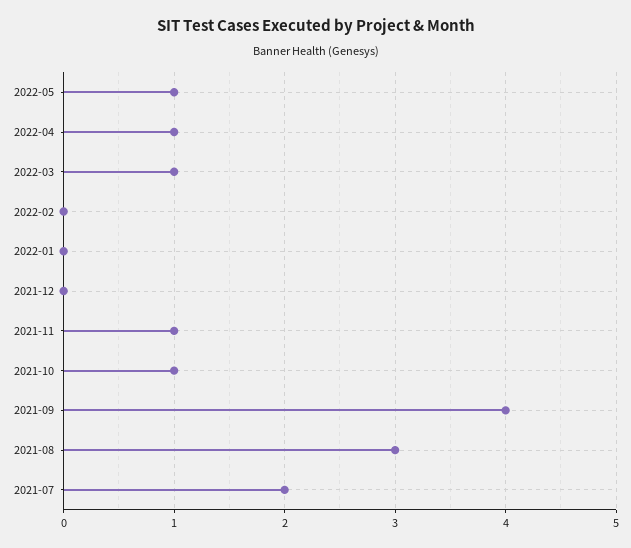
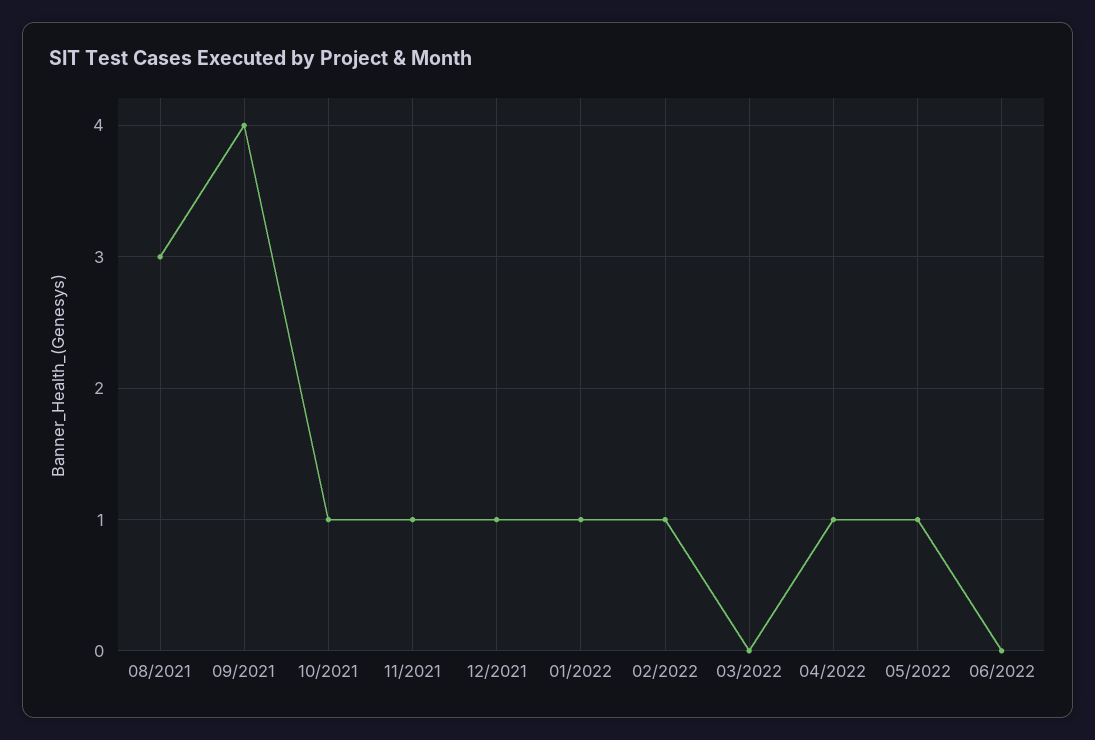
2022-03: 1 -> 0
2022-02: 0 -> 1
2022-01: 0 -> 1
2021-12: 0 -> 1
2021-07: 2 -> none
06/2022: none -> 0

